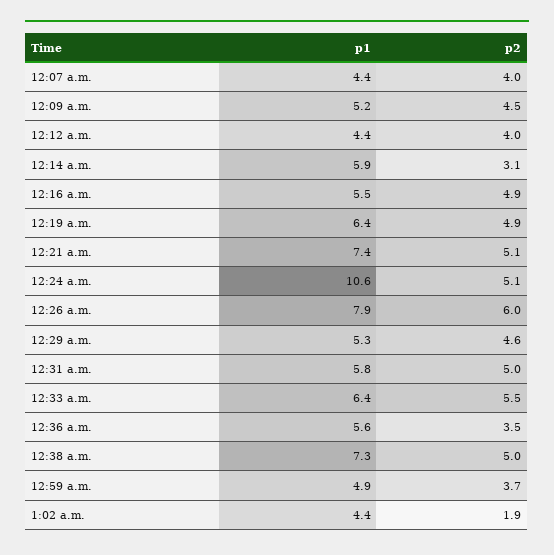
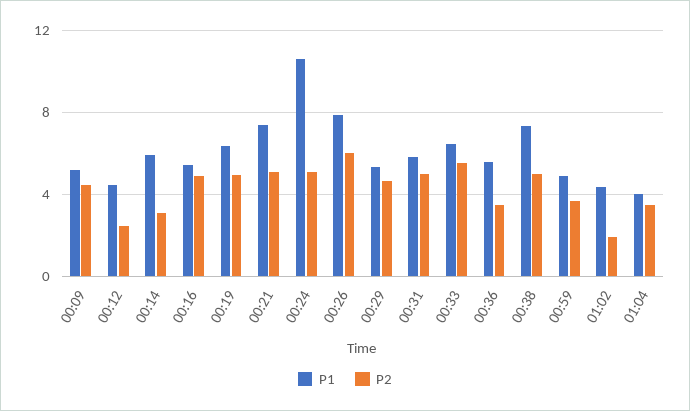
p1, 12:07 a.m.: 4.4 -> none
p2, 12:07 a.m.: 4 -> none
p2, 12:12 a.m.: 4 -> 2.5
p1, 01:04: none -> 4
p2, 01:04: none -> 3.5

